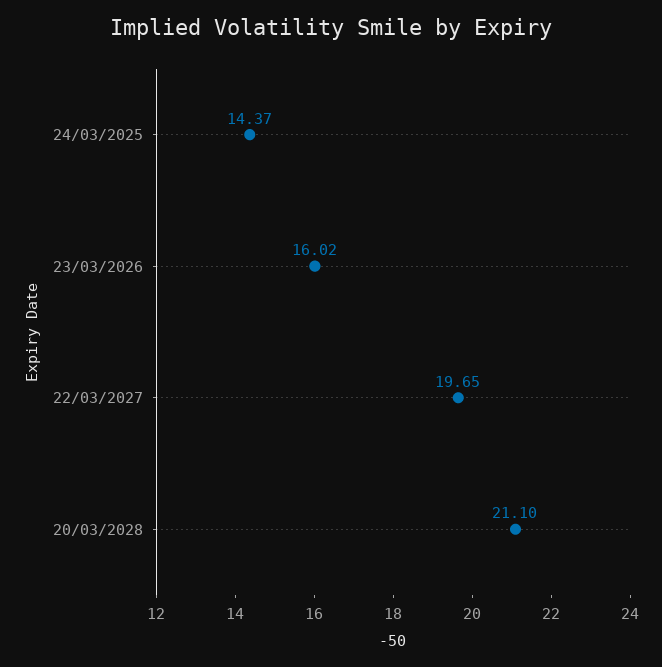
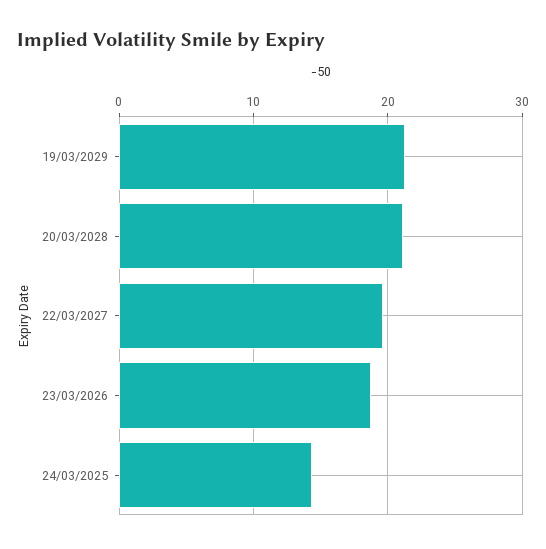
23/03/2026: 16.02 -> 19
19/03/2029: none -> 21

